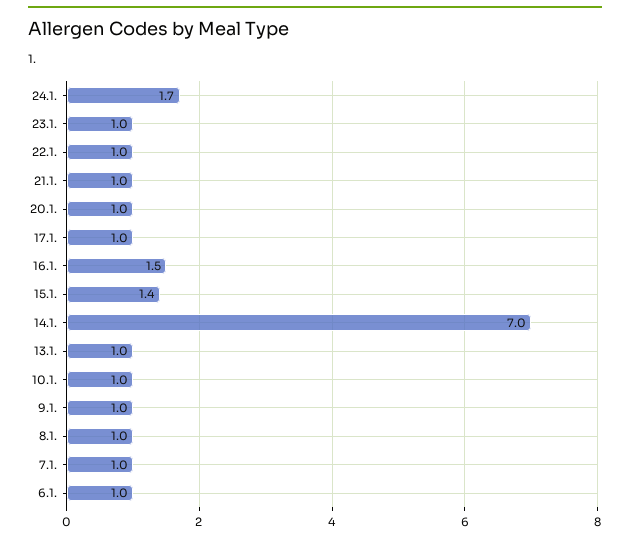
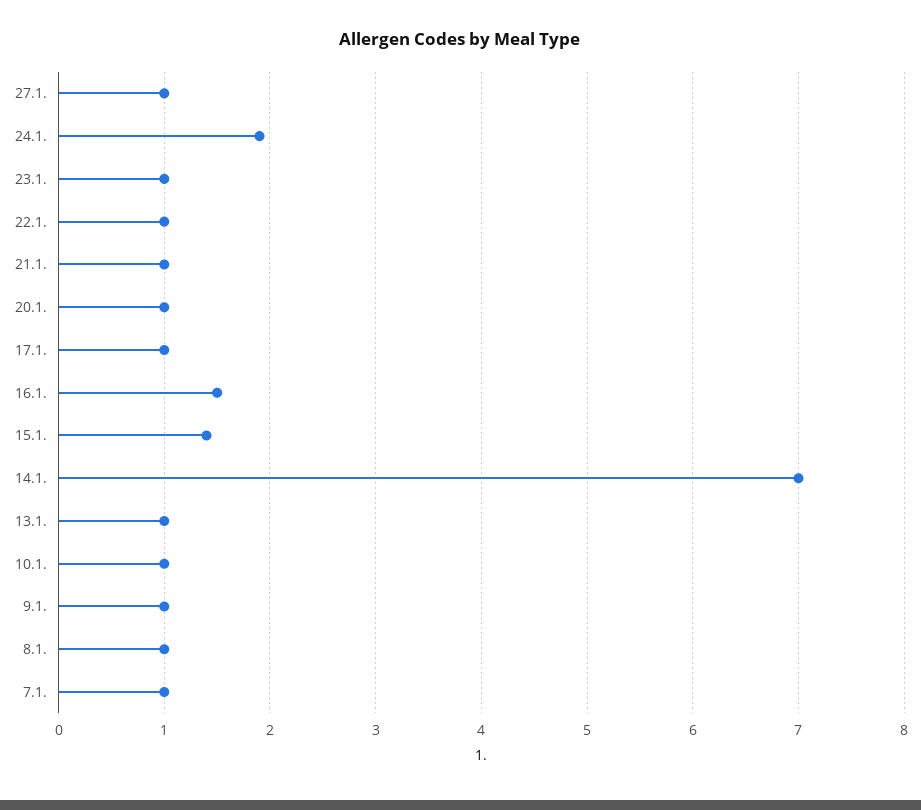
24.1.: 1.7 -> 1.9
6.1.: 1 -> none
27.1.: none -> 1

